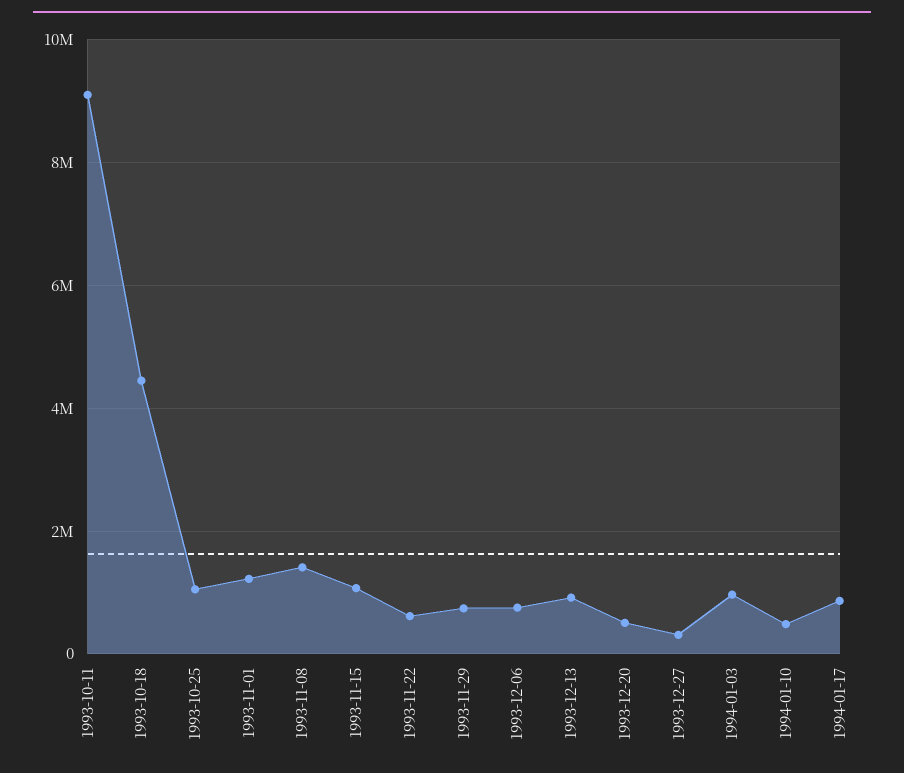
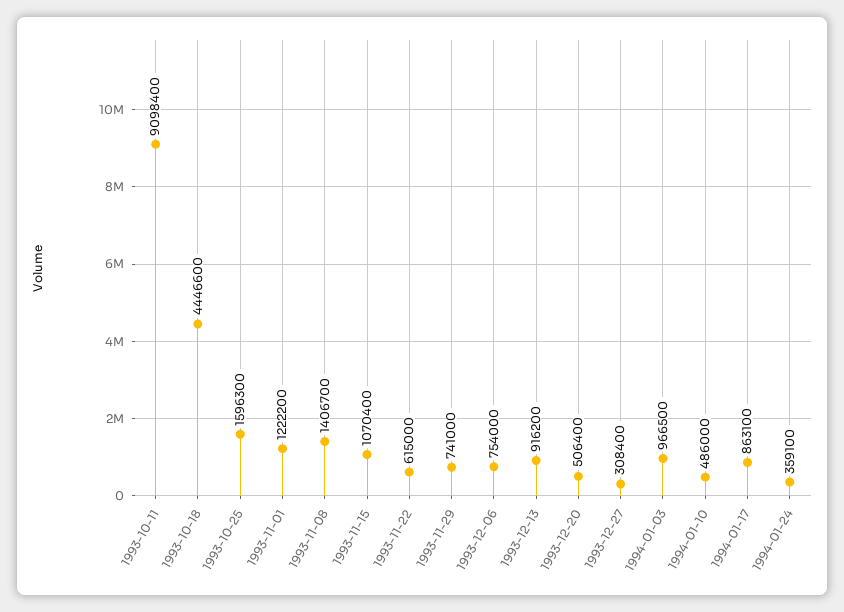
1993-10-25: 1000000 -> 1596300
1994-01-24: none -> 359100

